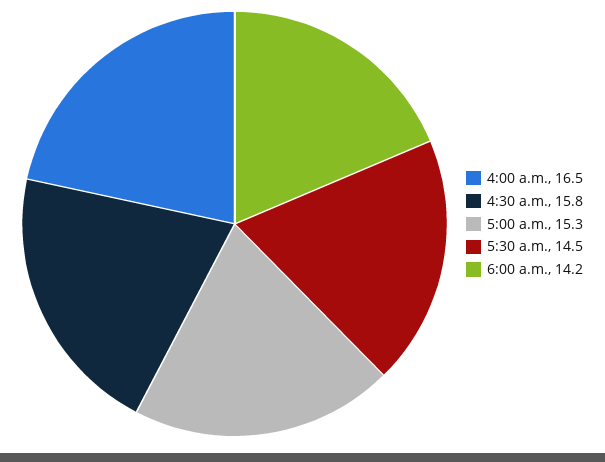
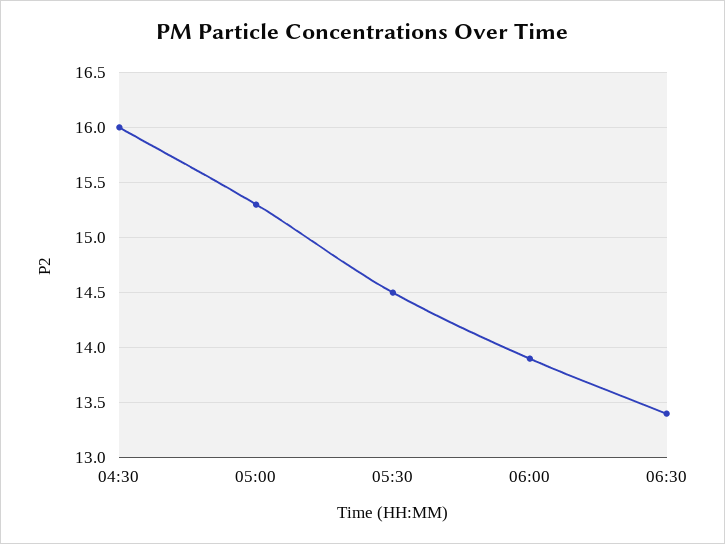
4:00 a.m.: 16.5 -> none
4:30 a.m.: 15.8 -> 16
6:00 a.m.: 14.2 -> 13.9
06:30: none -> 13.4

